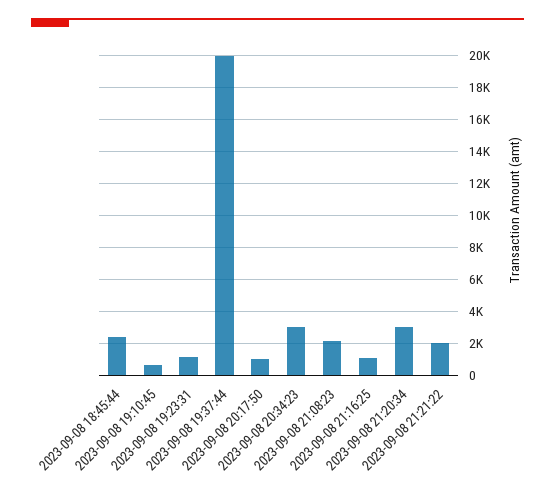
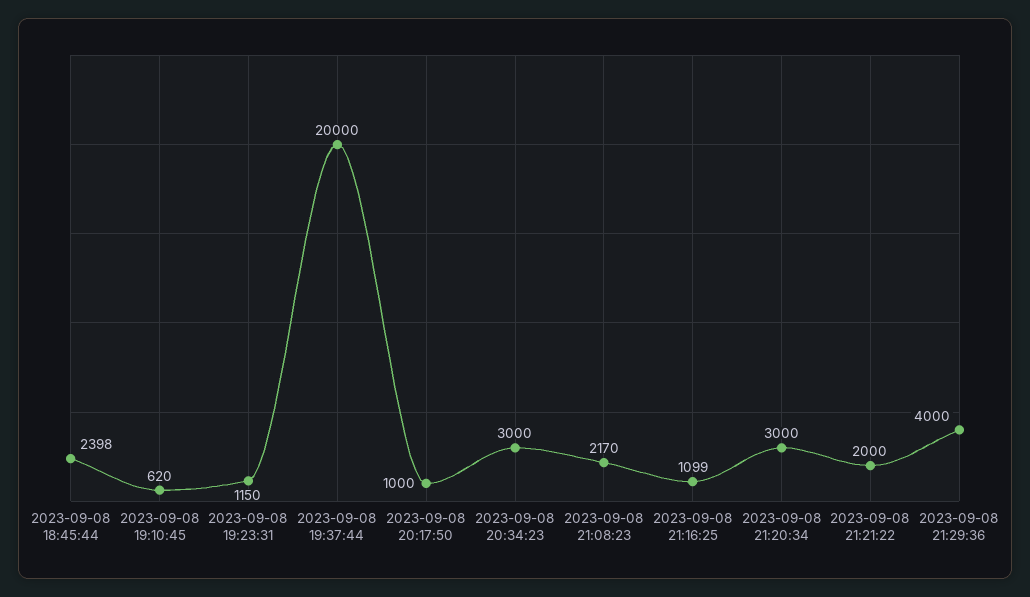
2023-09-08 21:29:36: none -> 4000

